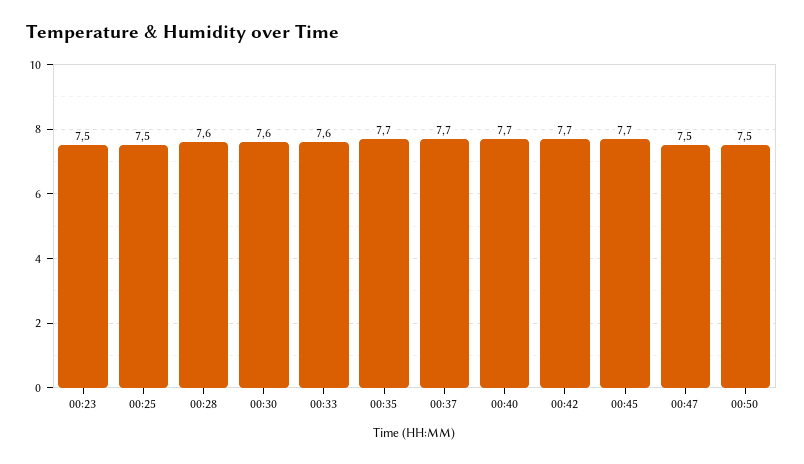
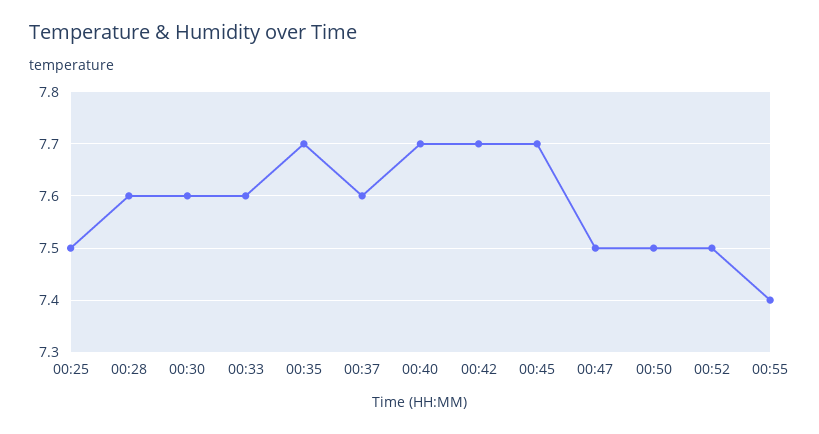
00:23: 7.5 -> none
00:37: 7.7 -> 7.6
00:52: none -> 7.5
00:55: none -> 7.4

